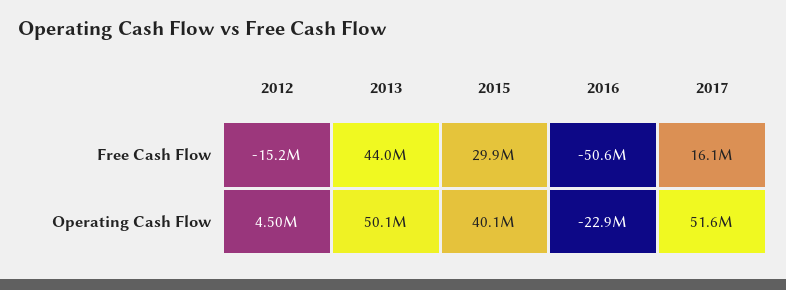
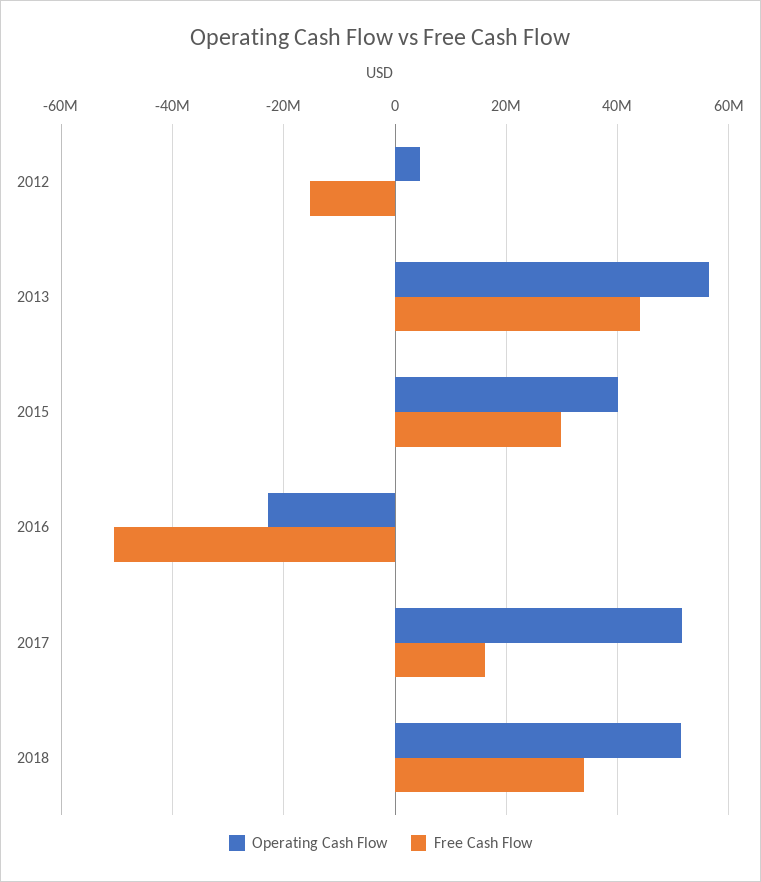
Operating Cash Flow, 2013: 50100000 -> 56000000
Operating Cash Flow, 2018: none -> 52000000
Free Cash Flow, 2018: none -> 34000000

